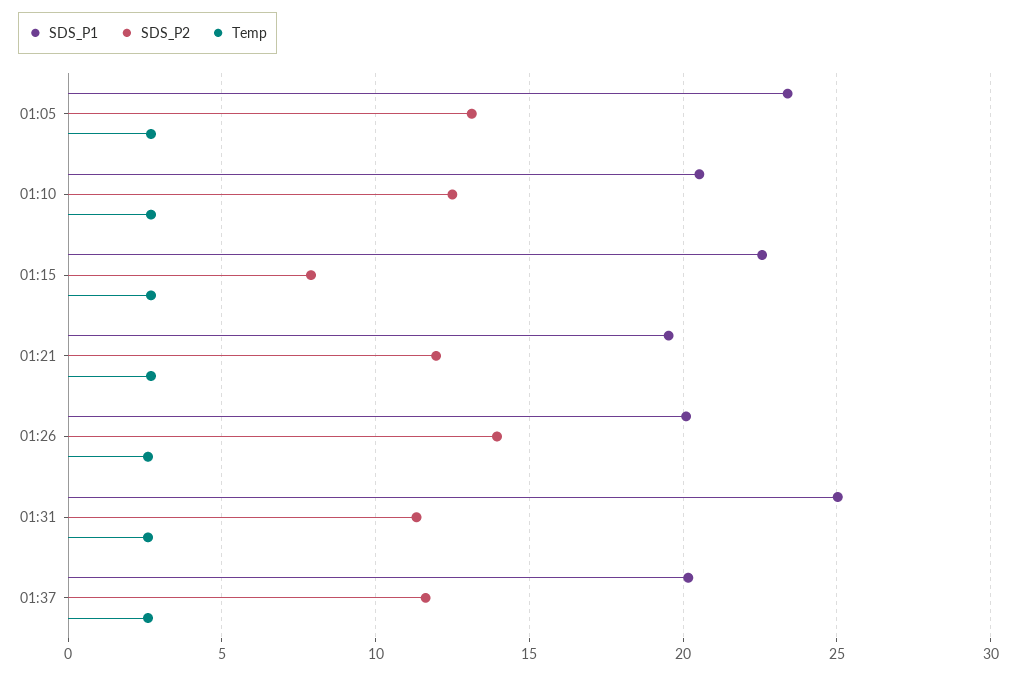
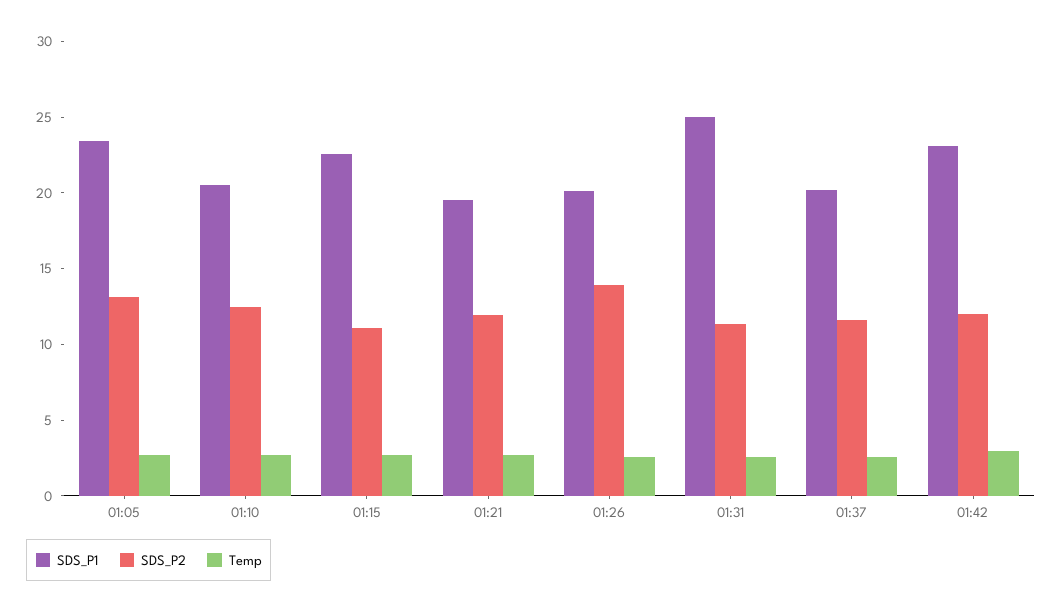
SDS_P2, 01:15: 8 -> 11
SDS_P1, 01:42: none -> 23
SDS_P2, 01:42: none -> 12
Temp, 01:42: none -> 3

